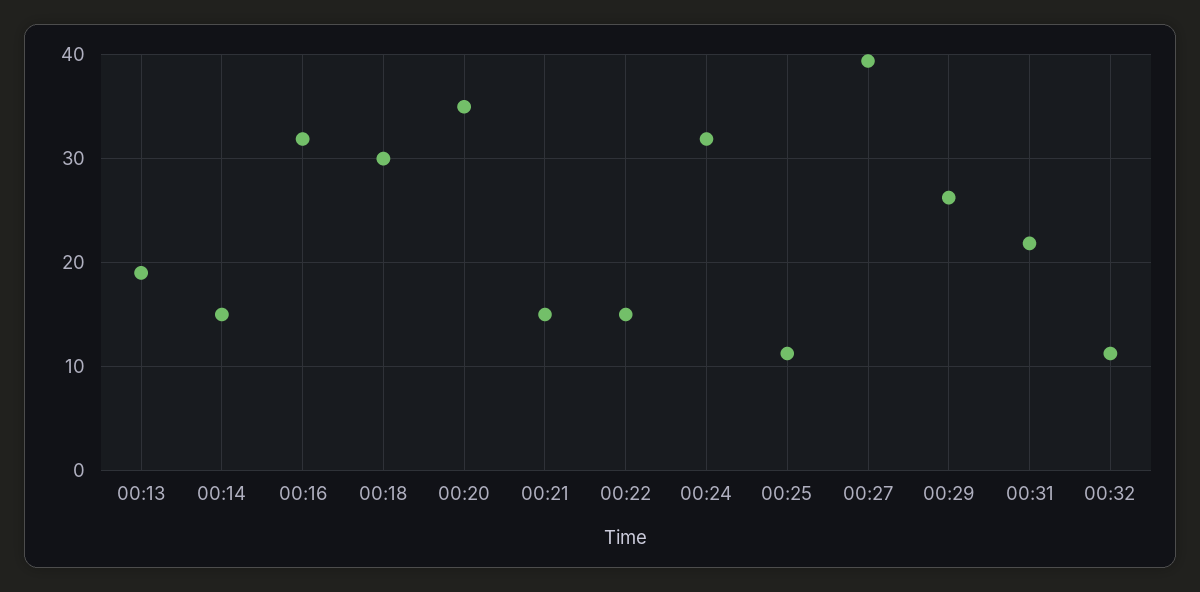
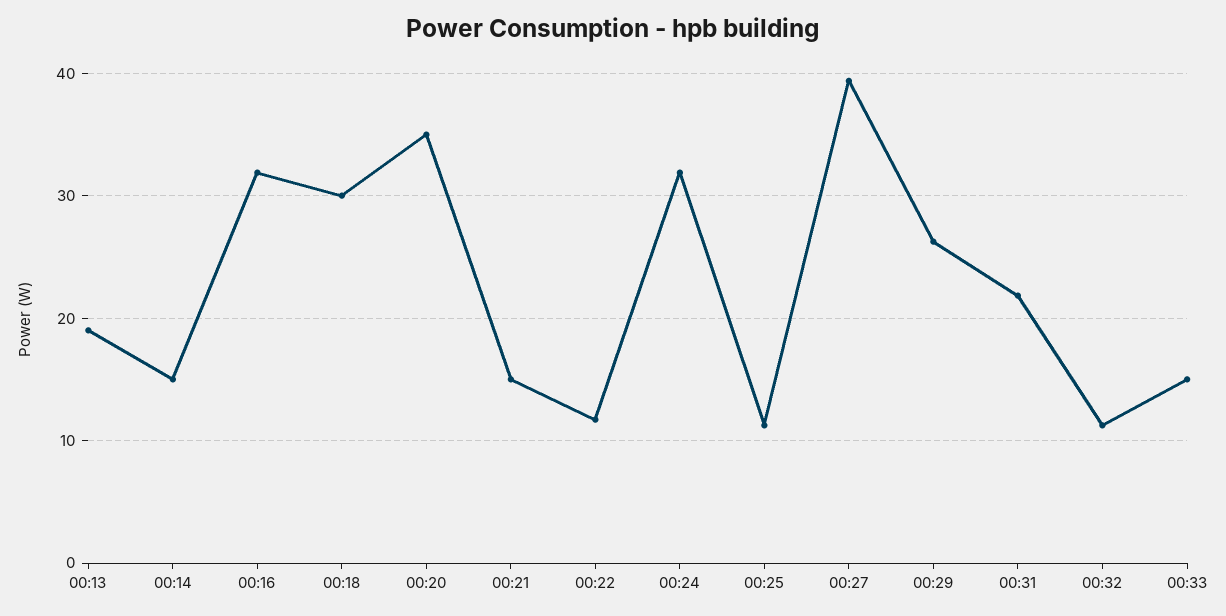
00:22: 15 -> 12
00:33: none -> 15

